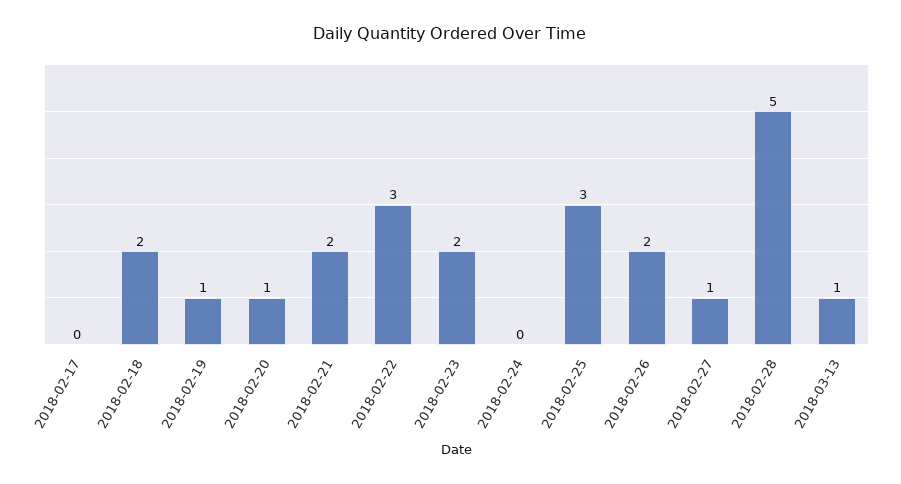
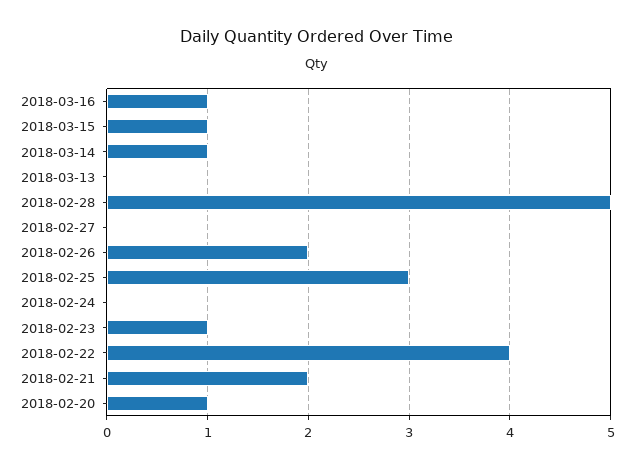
2018-02-17: 0 -> none
2018-02-18: 2 -> none
2018-02-19: 1 -> none
2018-02-22: 3 -> 4
2018-02-23: 2 -> 1
2018-02-27: 1 -> 0
2018-03-13: 1 -> 0
2018-03-16: none -> 1
2018-03-15: none -> 1
2018-03-14: none -> 1

